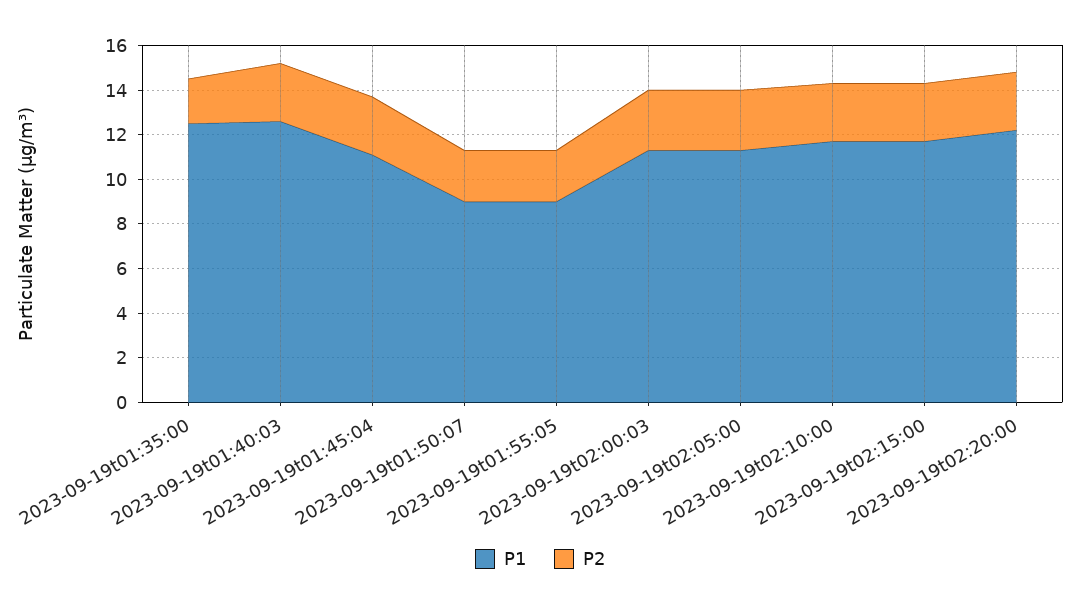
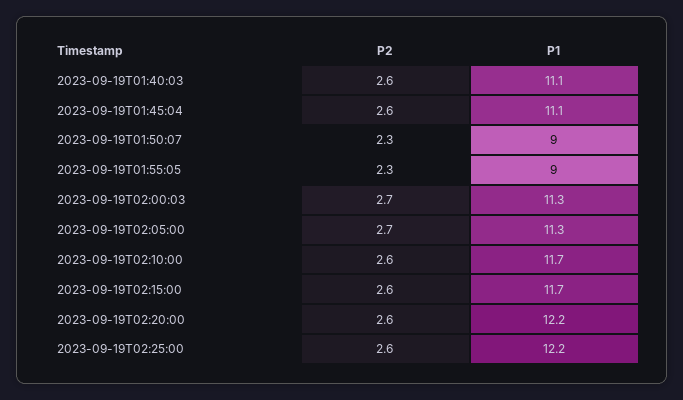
P1, 2023-09-19t01:35:00: 12.5 -> none
P2, 2023-09-19t01:35:00: 2 -> none
P1, 2023-09-19t01:40:03: 12.5 -> 11.1
P2, 2023-09-19T02:25:00: none -> 2.6
P1, 2023-09-19T02:25:00: none -> 12.2

